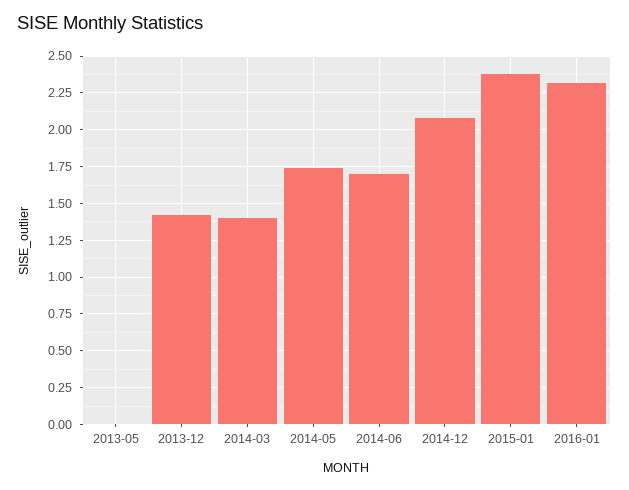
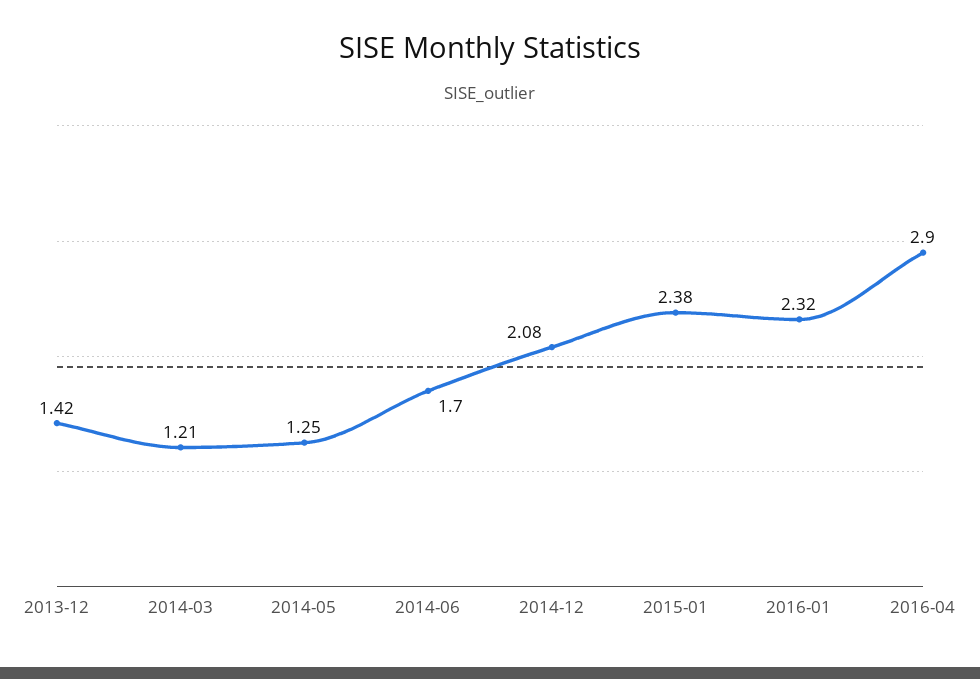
2013-05: 0 -> none
2014-03: 1.4 -> 1.21
2014-05: 1.75 -> 1.25
2016-04: none -> 2.9

